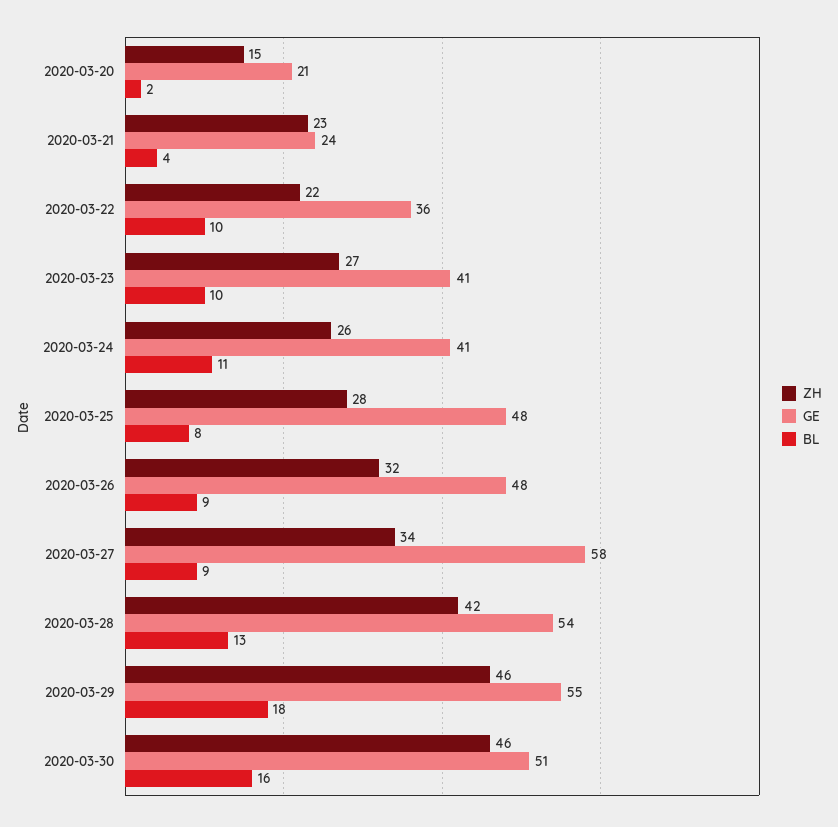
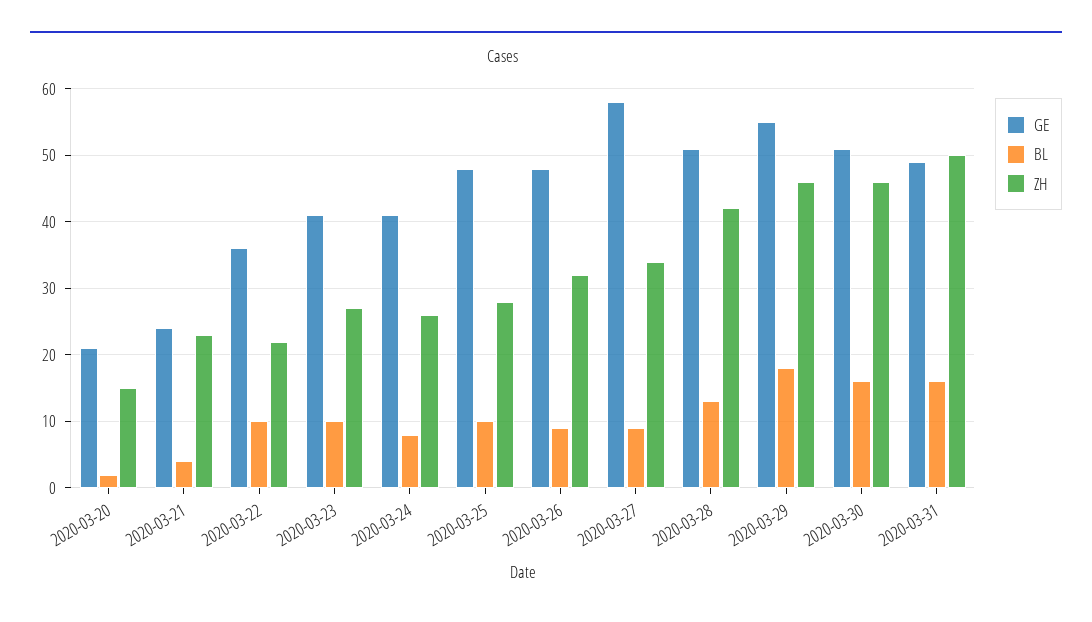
BL, 2020-03-24: 11 -> 8
BL, 2020-03-25: 8 -> 10
GE, 2020-03-28: 54 -> 51
GE, 2020-03-31: none -> 49
BL, 2020-03-31: none -> 16
ZH, 2020-03-31: none -> 50

